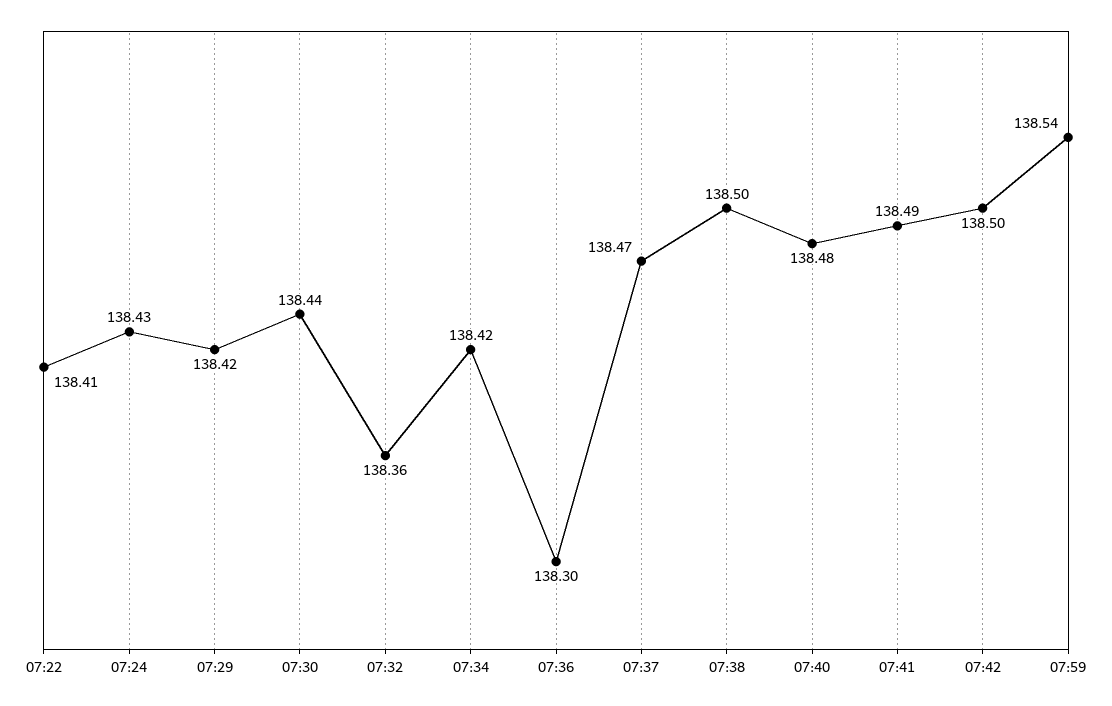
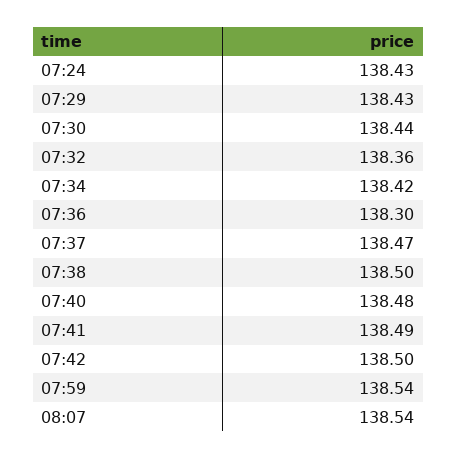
07:22: 138.41 -> none
07:29: 138.42 -> 138.43
08:07: none -> 138.54

